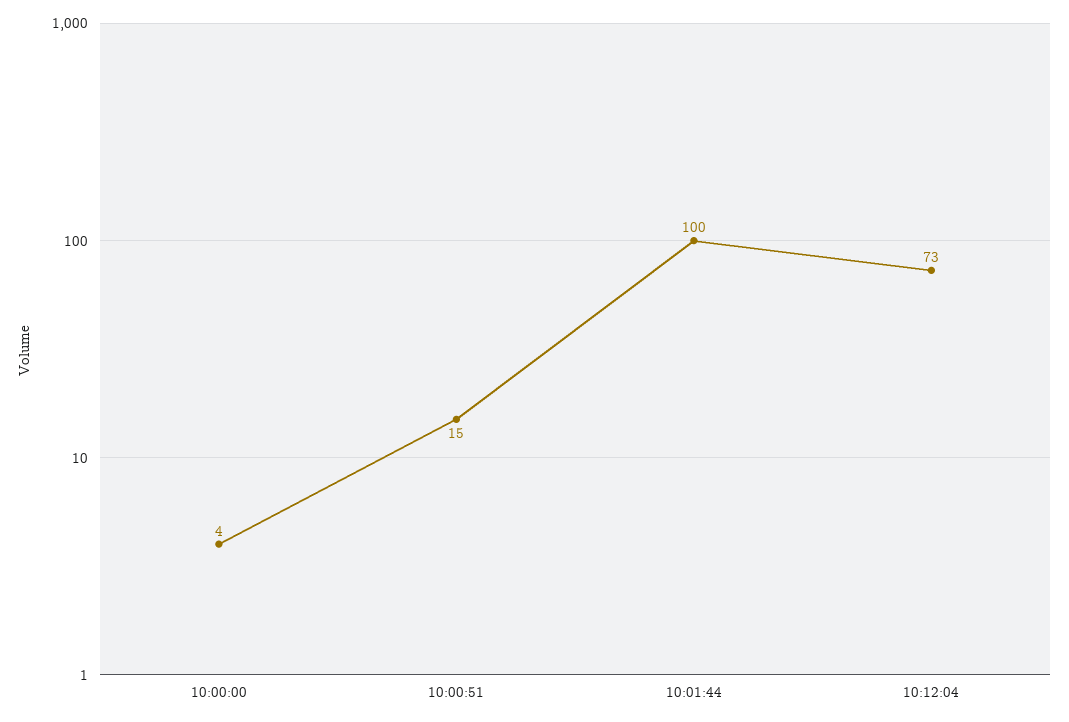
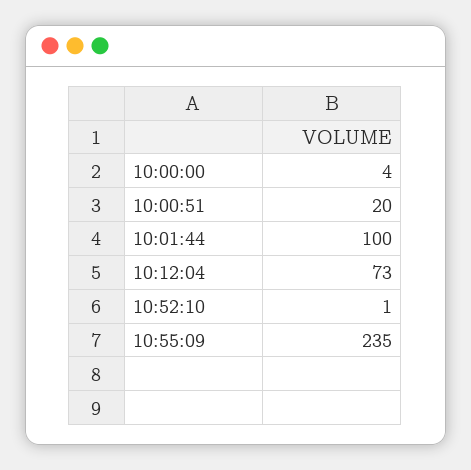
10:00:51: 15 -> 20
10:52:10: none -> 1
10:55:09: none -> 235

